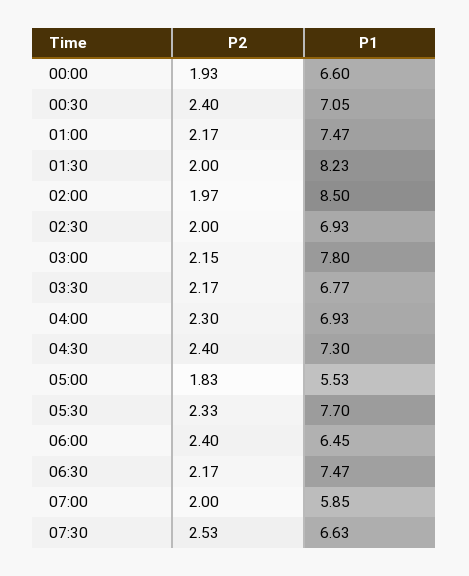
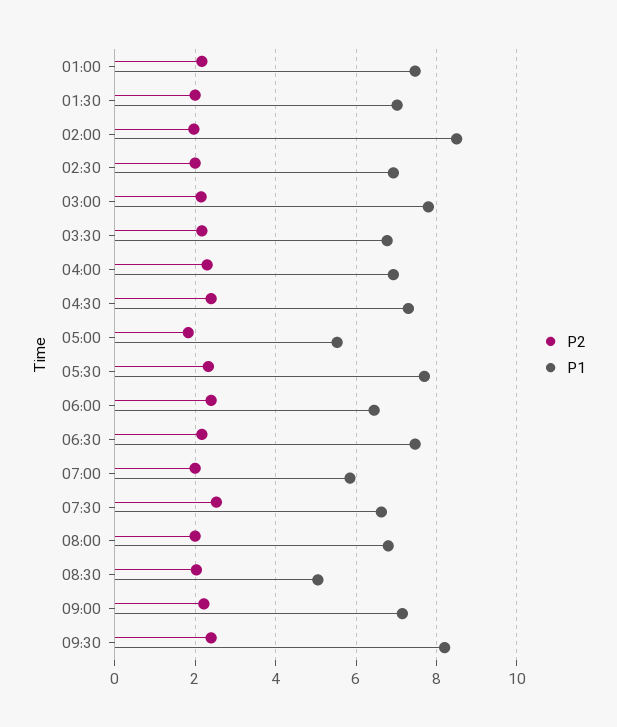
P2, 00:00: 1.93 -> none
P1, 00:00: 6.6 -> none
P2, 00:30: 2.4 -> none
P1, 00:30: 7.05 -> none
P1, 01:30: 8.23 -> 7
P2, 08:00: none -> 2
P1, 08:00: none -> 6.8
P2, 08:30: none -> 2
P1, 08:30: none -> 5
P2, 09:00: none -> 2.2
P1, 09:00: none -> 7.2
P2, 09:30: none -> 2.4
P1, 09:30: none -> 8.2

